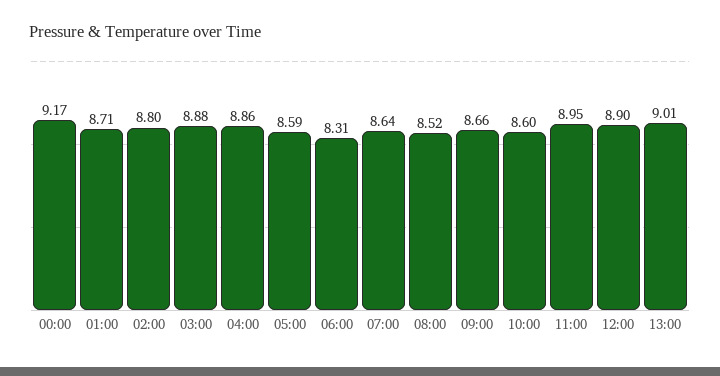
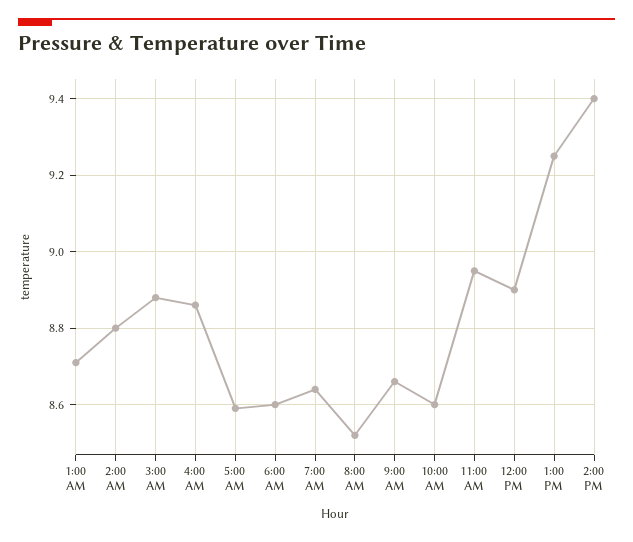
00:00: 9.17 -> none
06:00: 8.31 -> 8.6
13:00: 9.01 -> 9.25
2:00 PM: none -> 9.4

